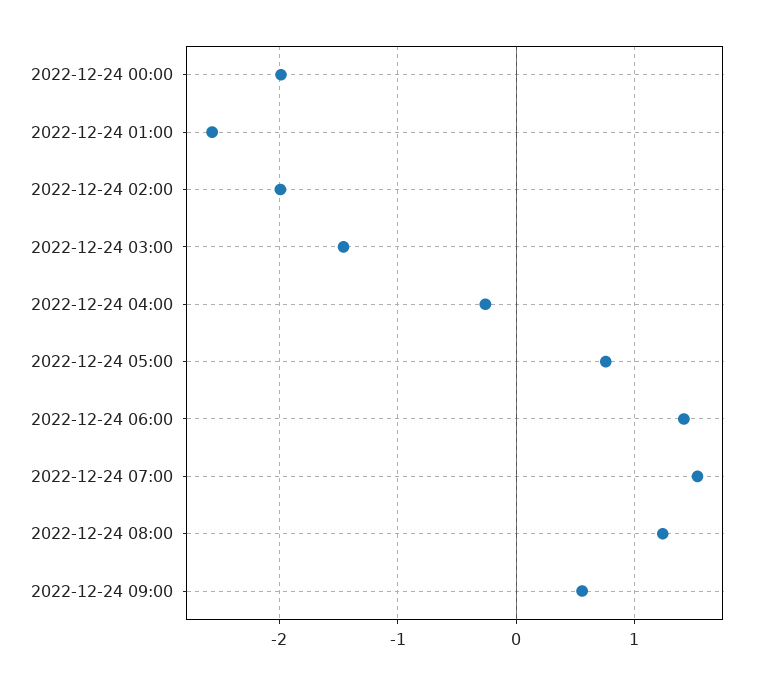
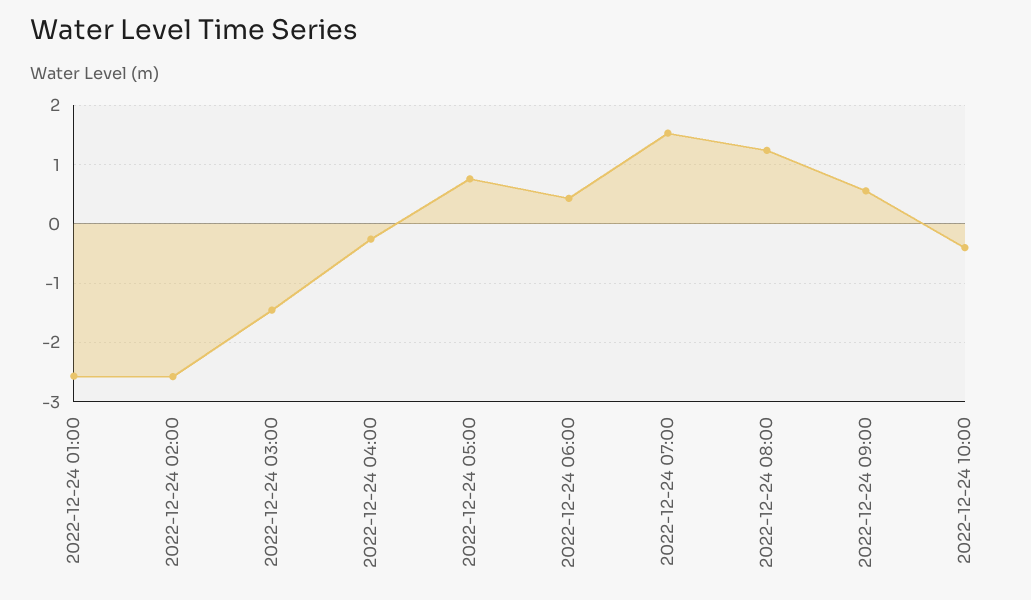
2022-12-24 00:00: -2 -> none
2022-12-24 02:00: -2 -> -2.6
2022-12-24 06:00: 1.4 -> 0.4
2022-12-24 10:00: none -> -0.4

